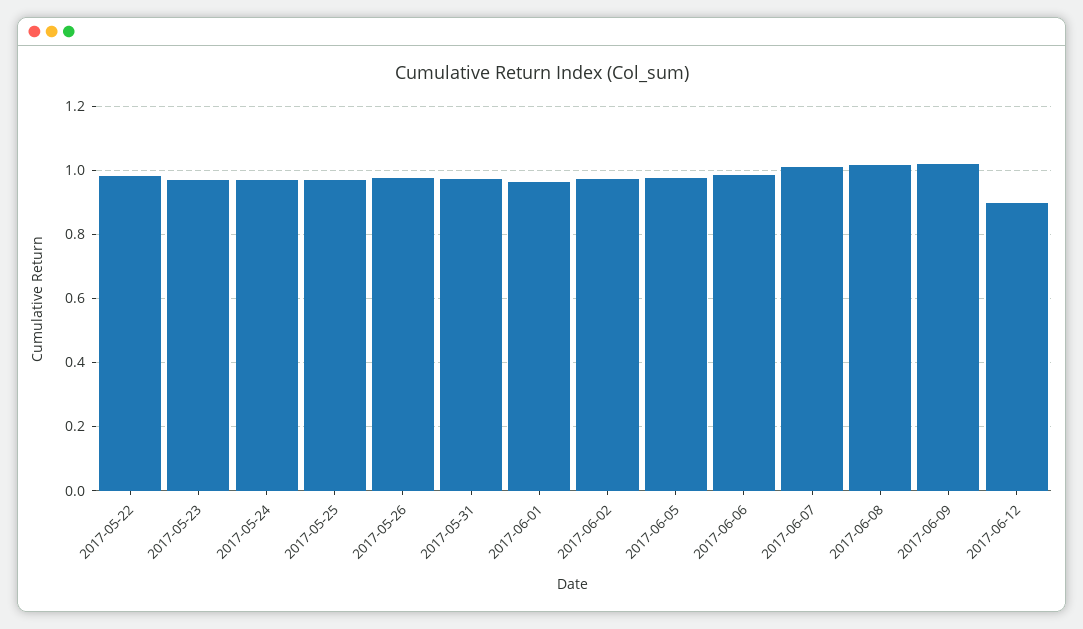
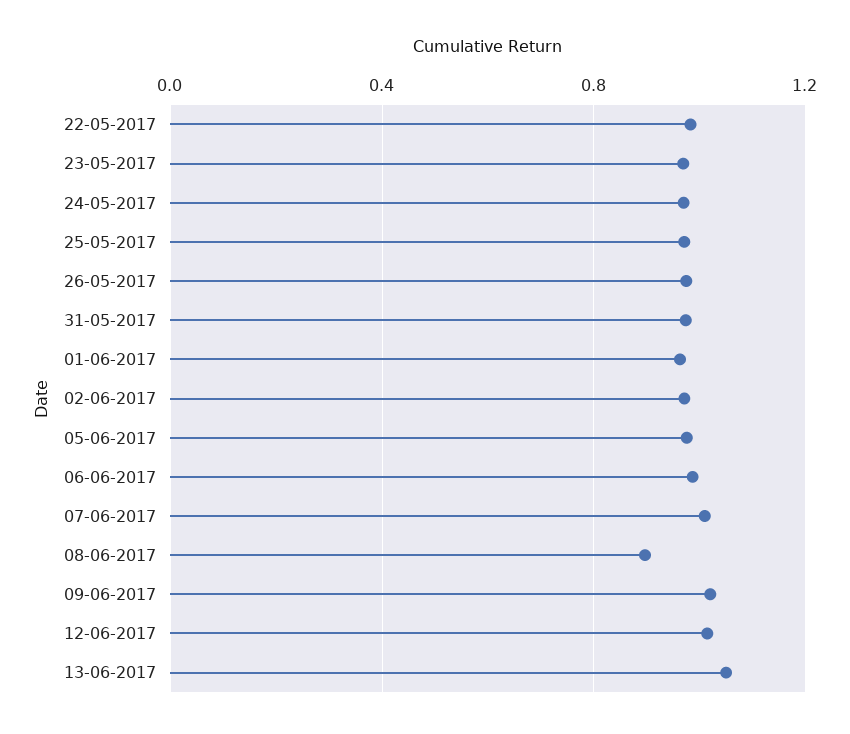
2017-06-08: 1.02 -> 0.9
2017-06-12: 0.9 -> 1
13-06-2017: none -> 1.05

